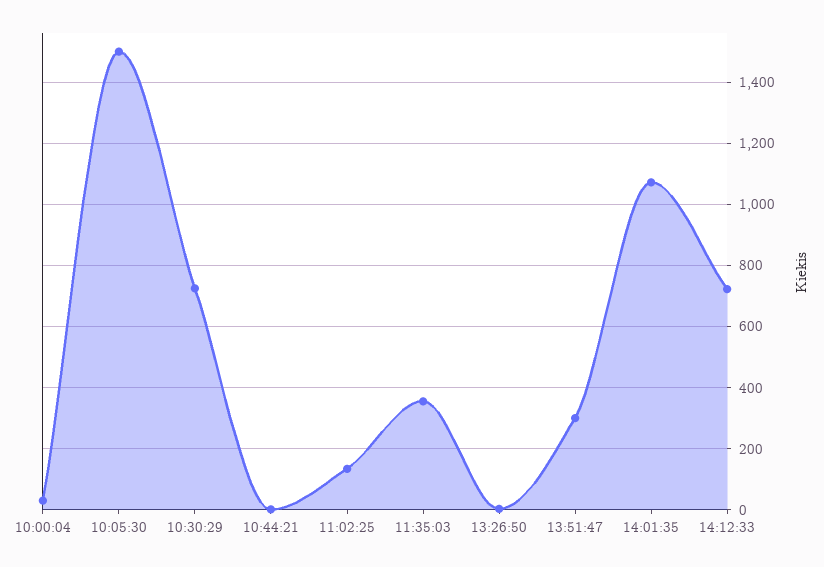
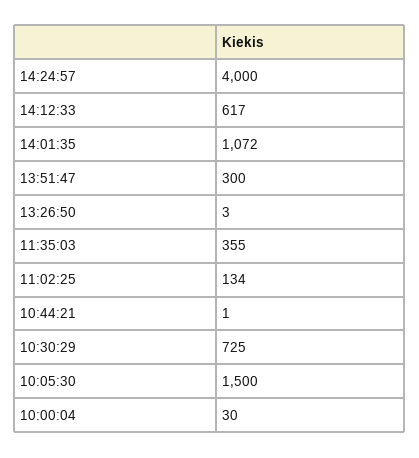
14:12:33: 720 -> 617
14:24:57: none -> 4000

